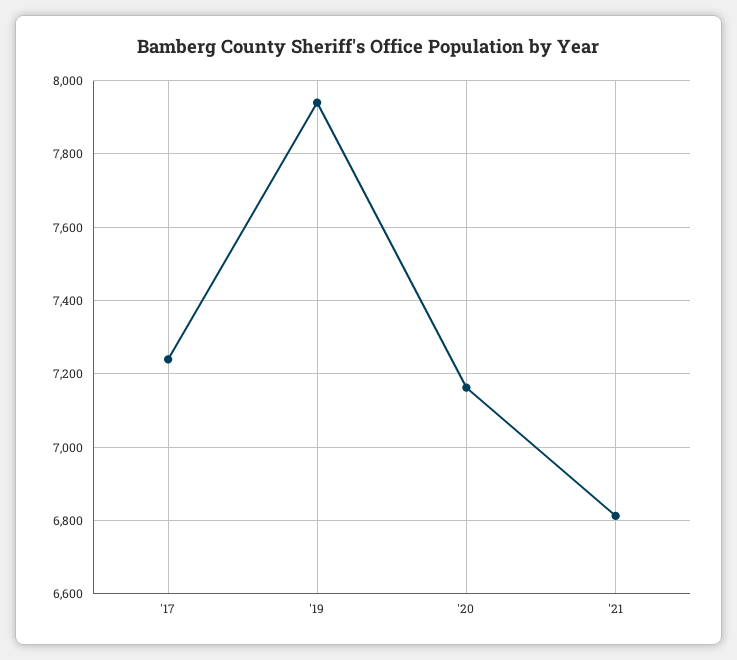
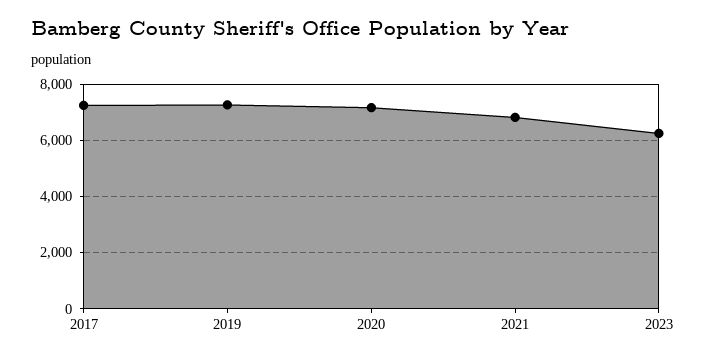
'19: 7940 -> 7250
2023: none -> 6250

